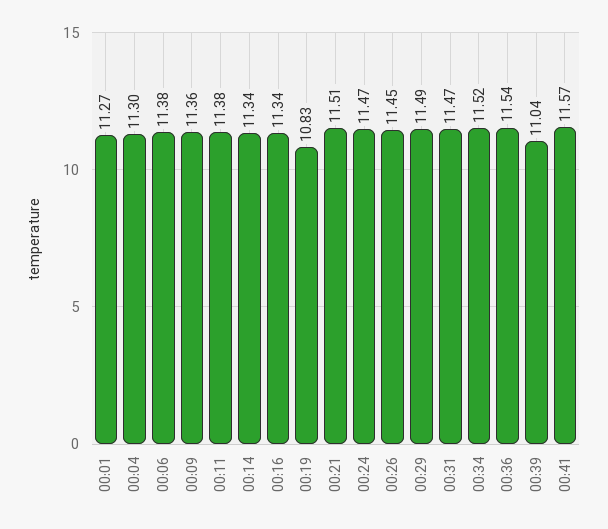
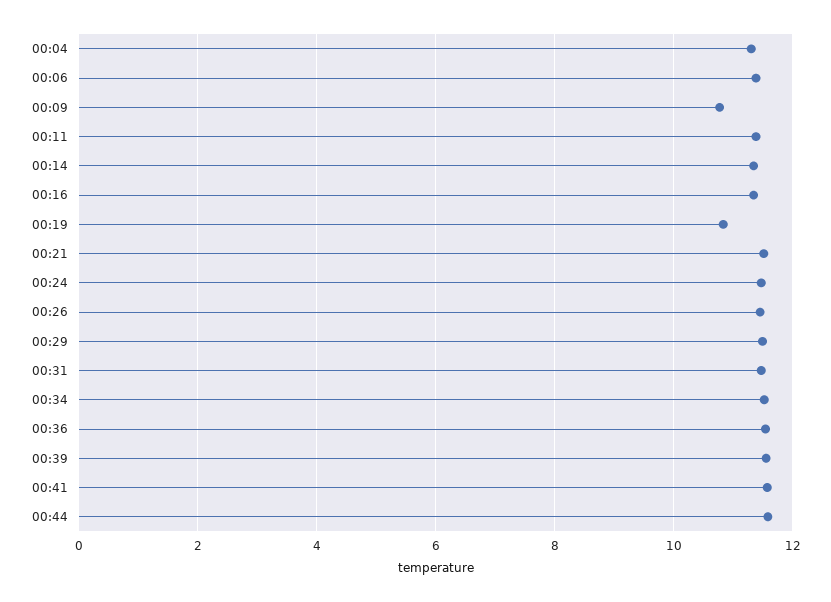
00:01: 11.27 -> none
00:09: 11.36 -> 10.8
00:39: 11.04 -> 11.6
00:44: none -> 11.6

